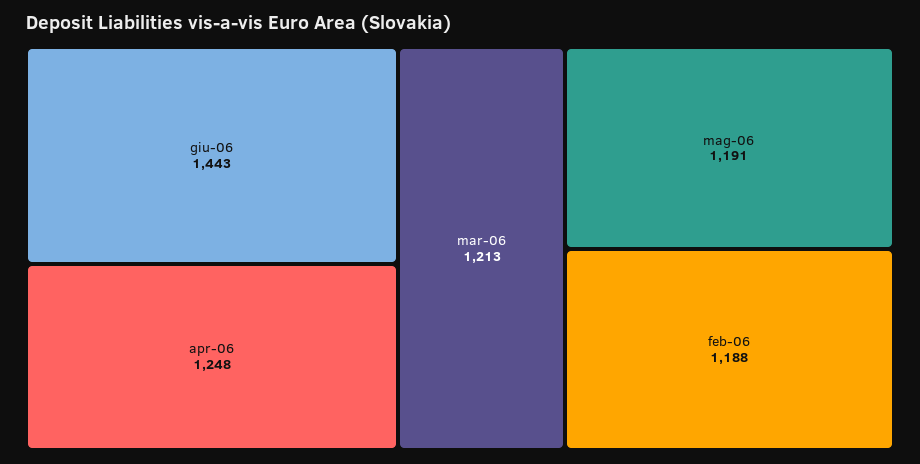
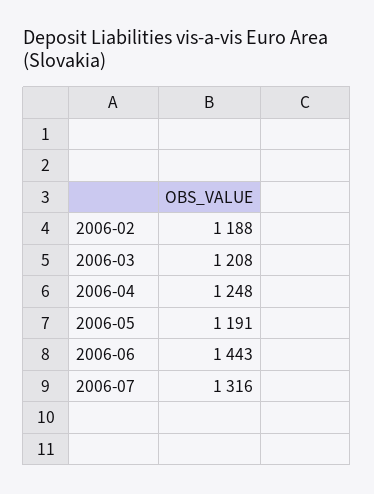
mar-06: 1213 -> 1208
2006-07: none -> 1316

